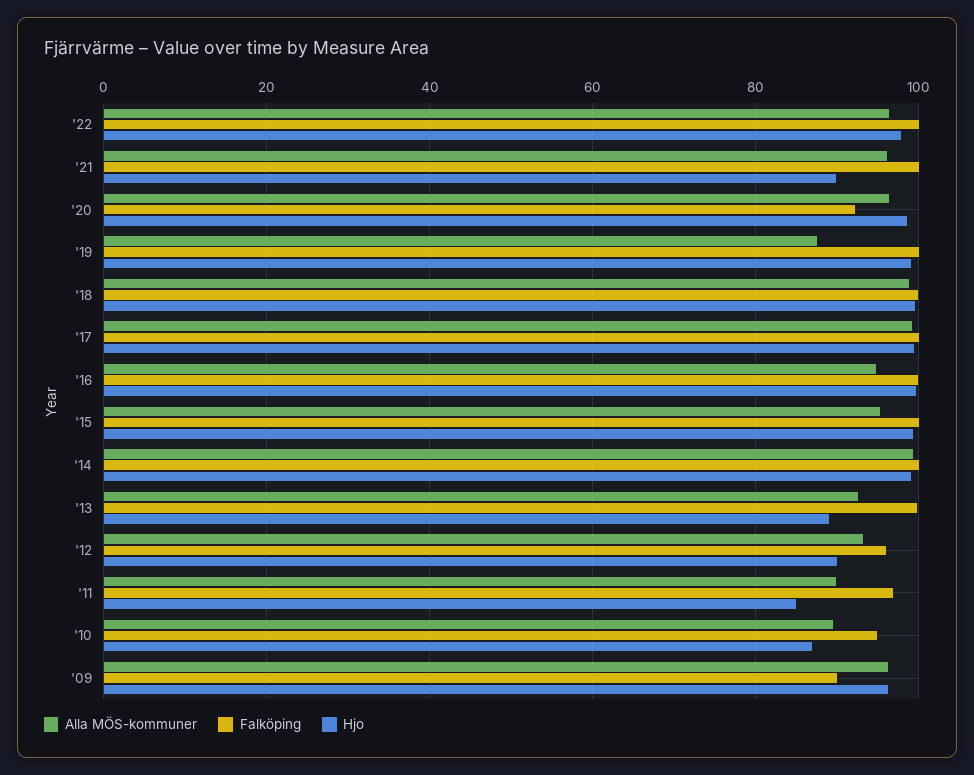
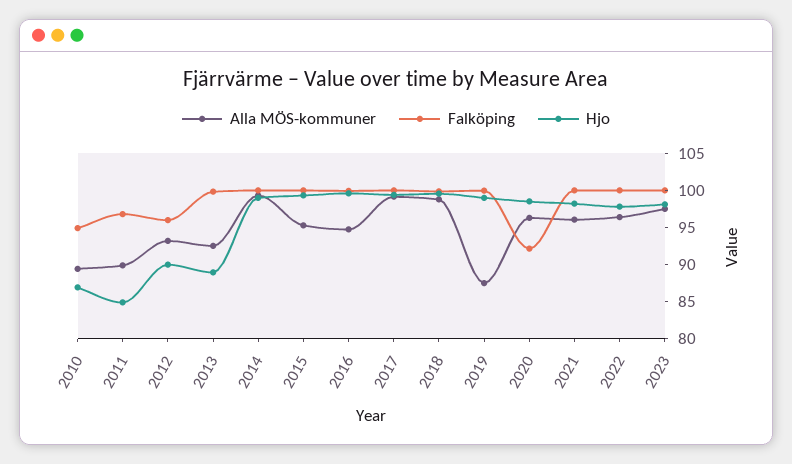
Hjo, '21: 90 -> 97.5
Alla MÖS-kommuner, '09: 96 -> none
Falköping, '09: 90 -> none
Hjo, '09: 96 -> none
Alla MÖS-kommuner, 2023: none -> 97.5
Falköping, 2023: none -> 100
Hjo, 2023: none -> 97.5

